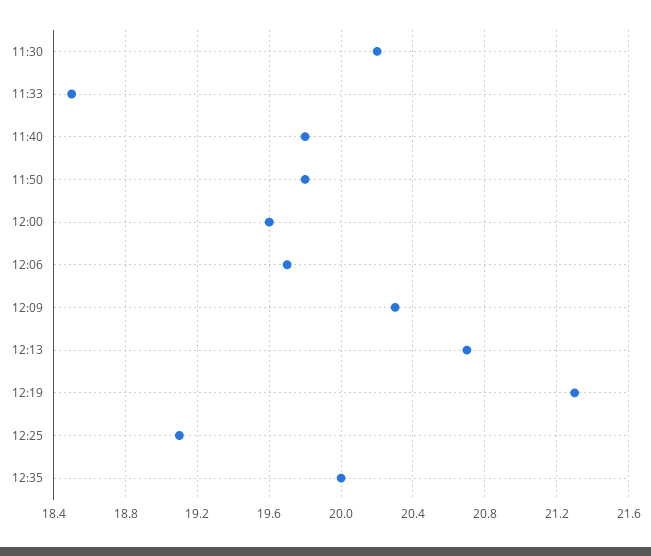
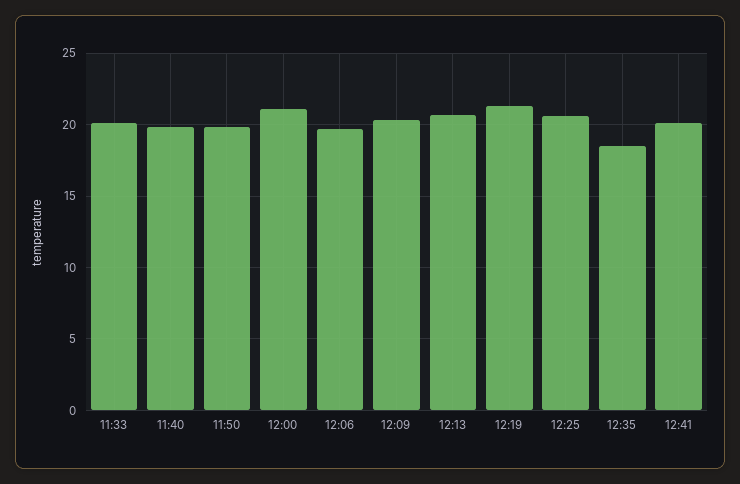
11:30: 20.2 -> none
11:33: 18.5 -> 20
12:00: 19.6 -> 21
12:25: 19.1 -> 20.5
12:35: 20 -> 18.5
12:41: none -> 20

